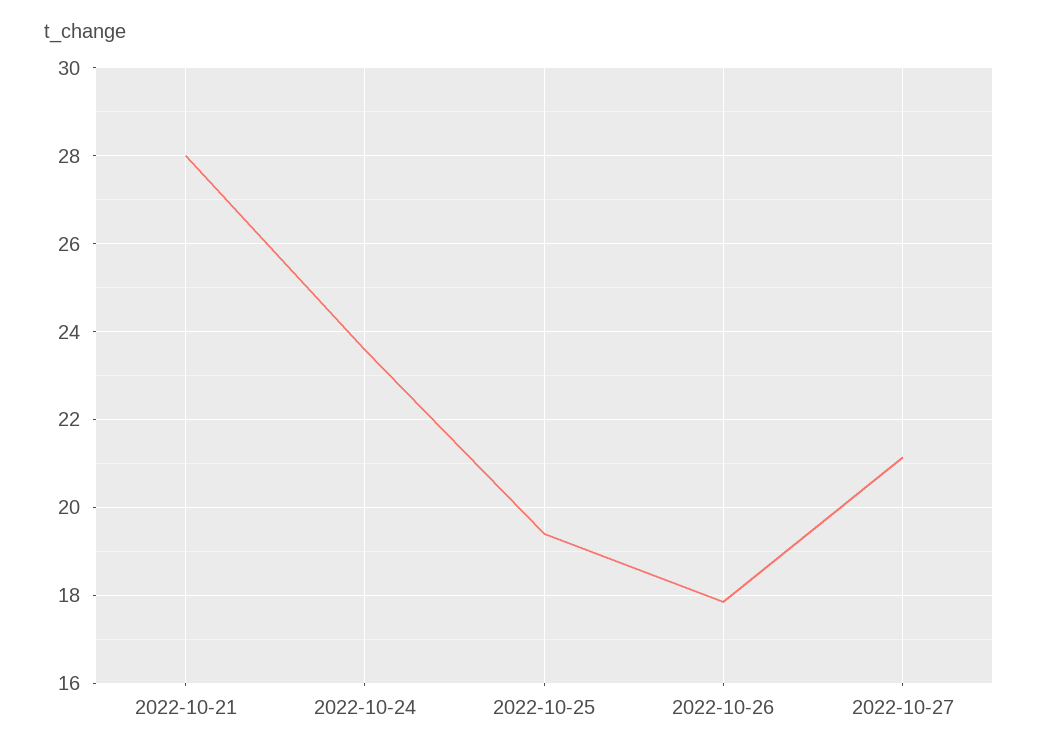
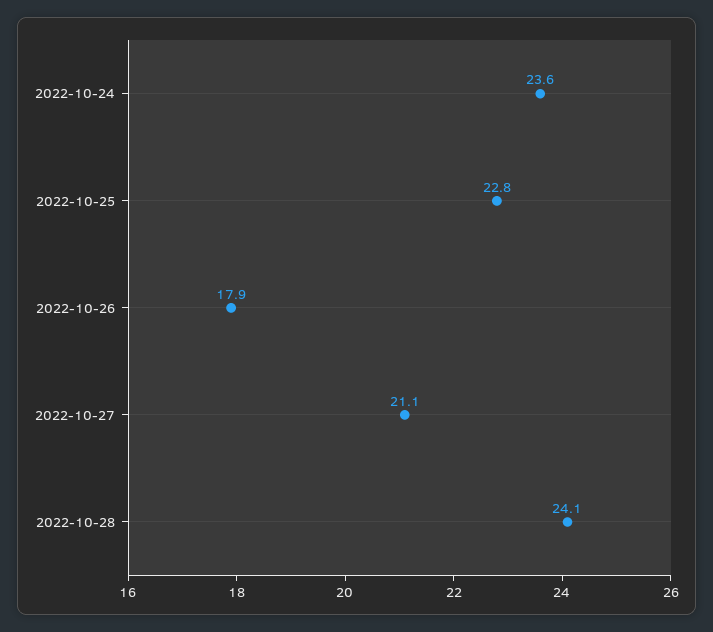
2022-10-21: 28 -> none
2022-10-25: 19.4 -> 22.8
2022-10-28: none -> 24.1

